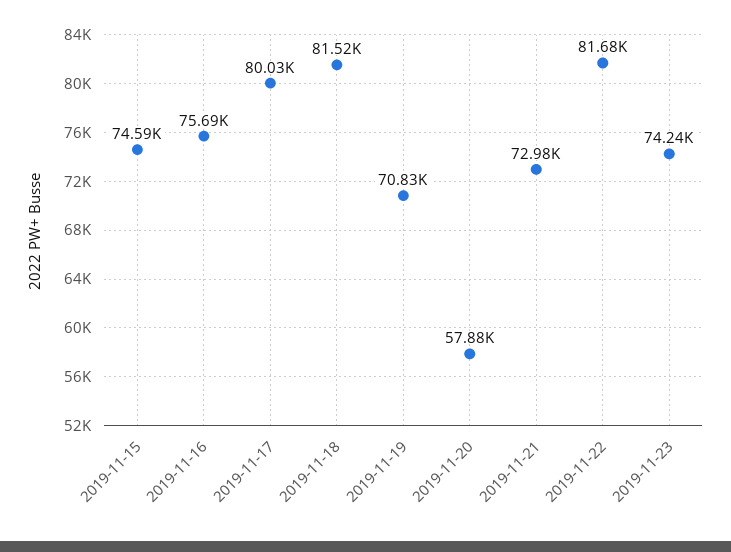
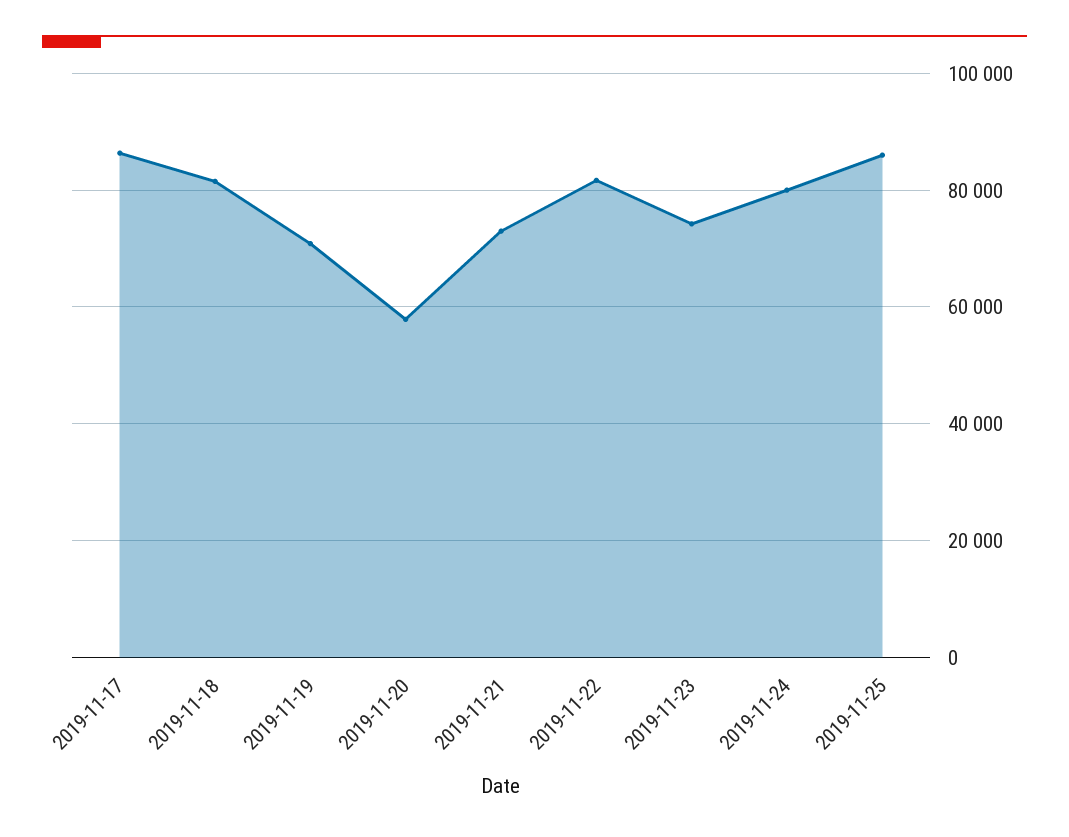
2019-11-15: 74590 -> none
2019-11-16: 75690 -> none
2019-11-17: 80030 -> 86000
2019-11-24: none -> 80000
2019-11-25: none -> 86000

